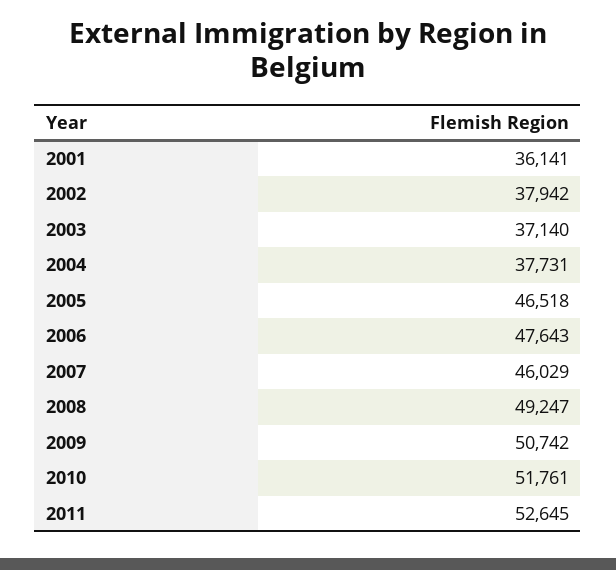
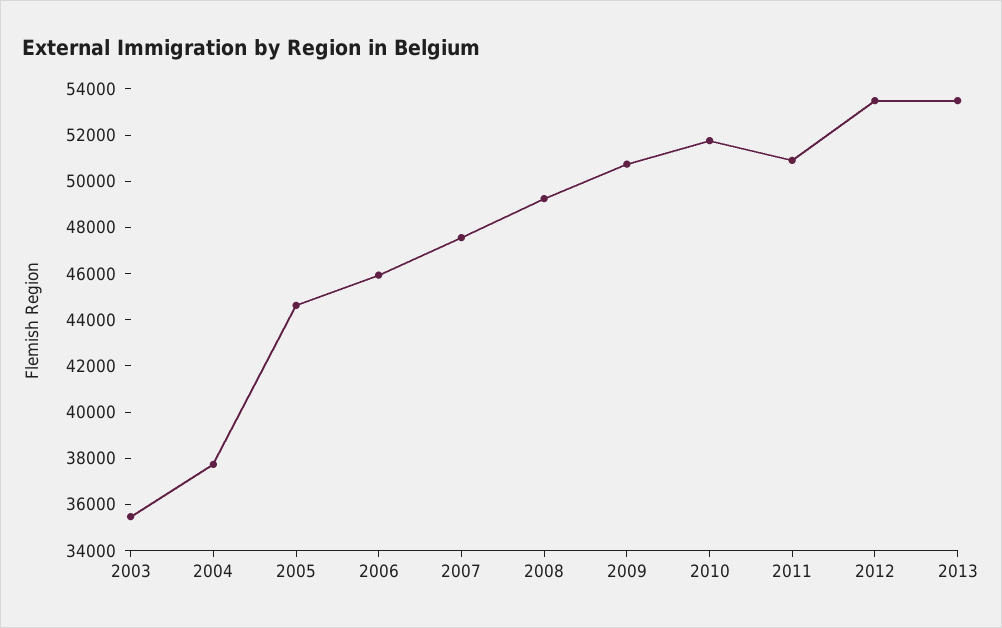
2001: 36141 -> none
2002: 37942 -> none
2003: 37140 -> 35500
2005: 46518 -> 44500
2006: 47643 -> 46000
2007: 46029 -> 47500
2011: 52645 -> 51000
2012: none -> 53500
2013: none -> 53500

